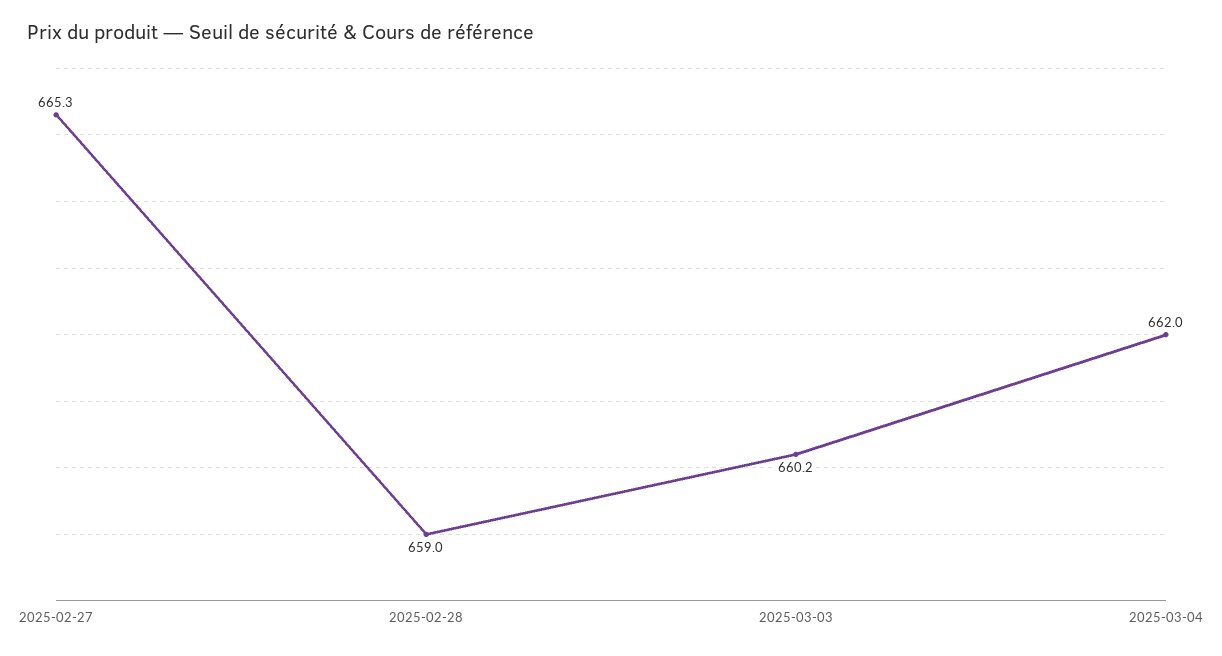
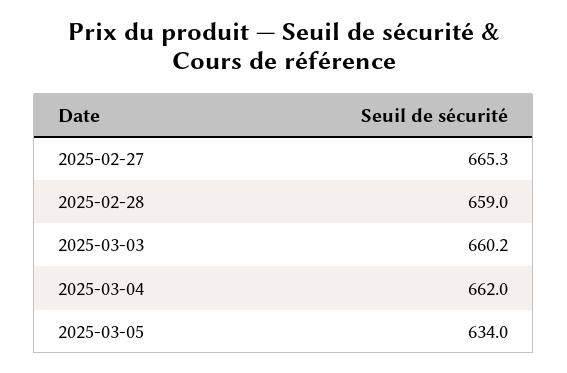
2025-03-05: none -> 634

